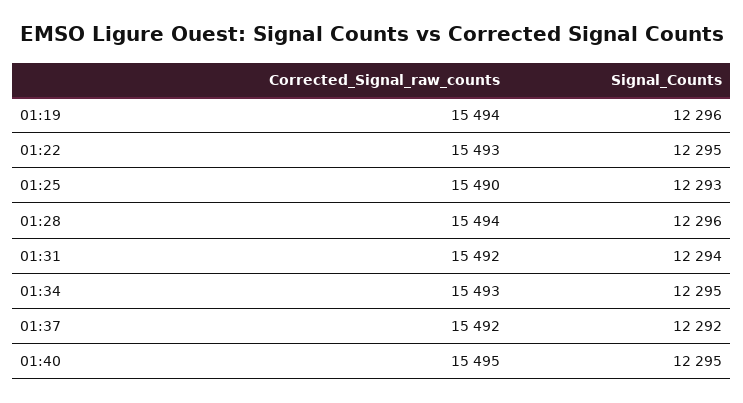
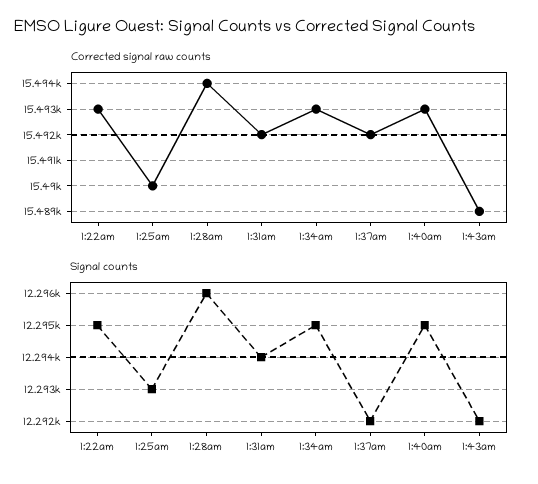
Corrected_Signal_raw_counts, 01:19: 15494 -> none
Signal_Counts, 01:19: 12296 -> none
Corrected_Signal_raw_counts, 01:40: 15495 -> 15493
Corrected_Signal_raw_counts, 1:43am: none -> 15489
Signal_Counts, 1:43am: none -> 12292

